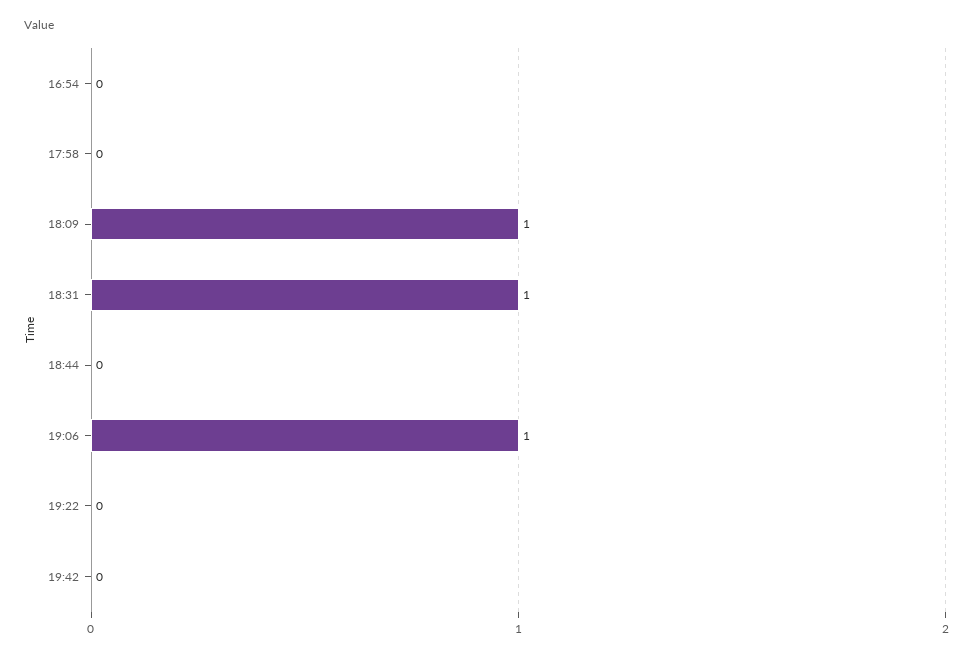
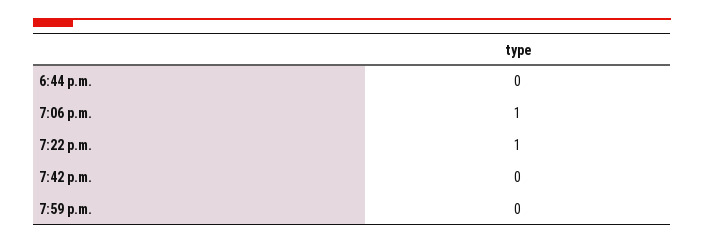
16:54: 0 -> none
17:58: 0 -> none
18:09: 1 -> none
18:31: 1 -> none
19:22: 0 -> 1
7:59 p.m.: none -> 0

